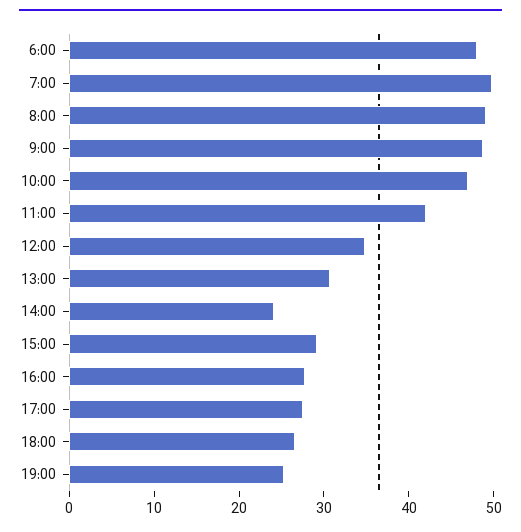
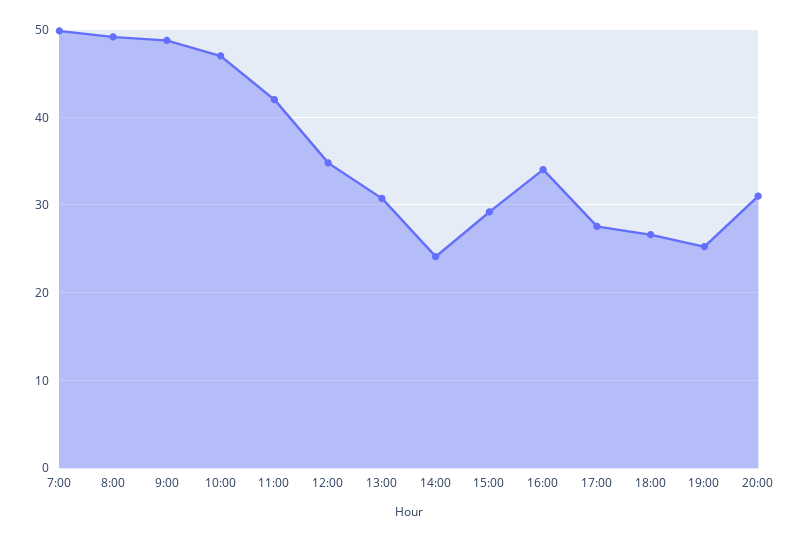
6:00: 48 -> none
16:00: 28 -> 34
20:00: none -> 31

